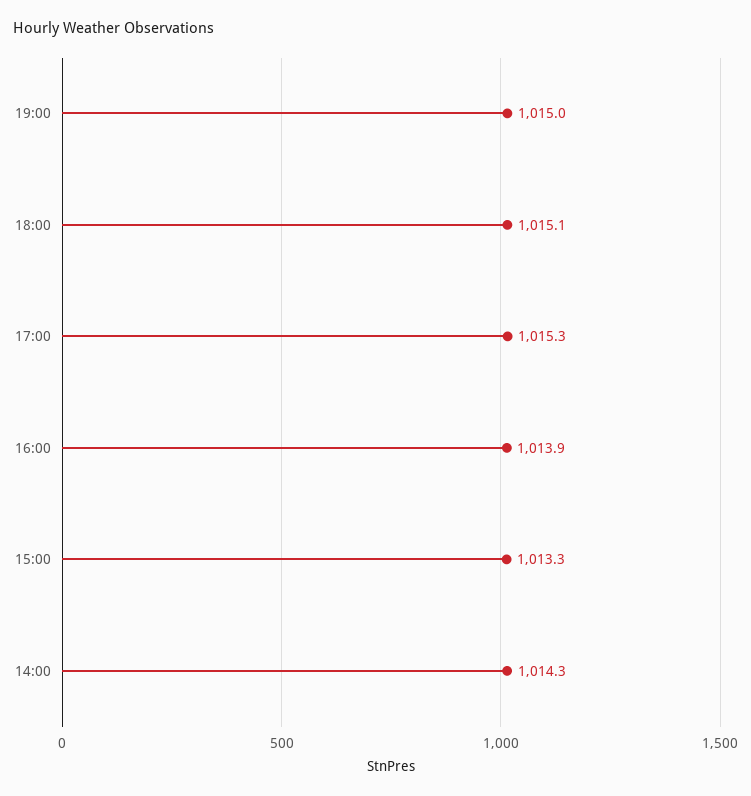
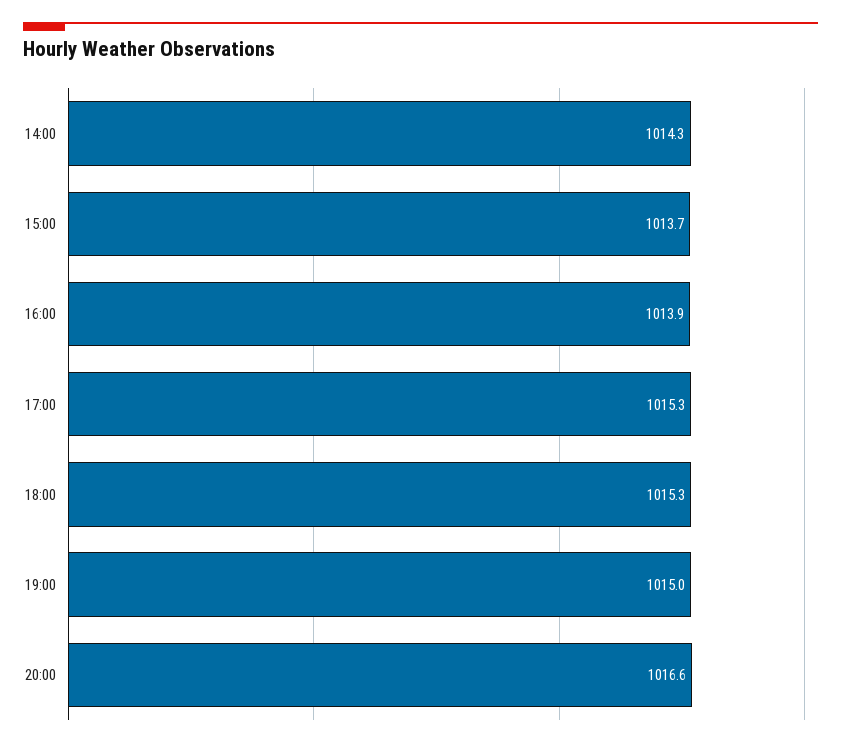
18:00: 1015.1 -> 1015.3
15:00: 1013.3 -> 1013.7
20:00: none -> 1016.6

